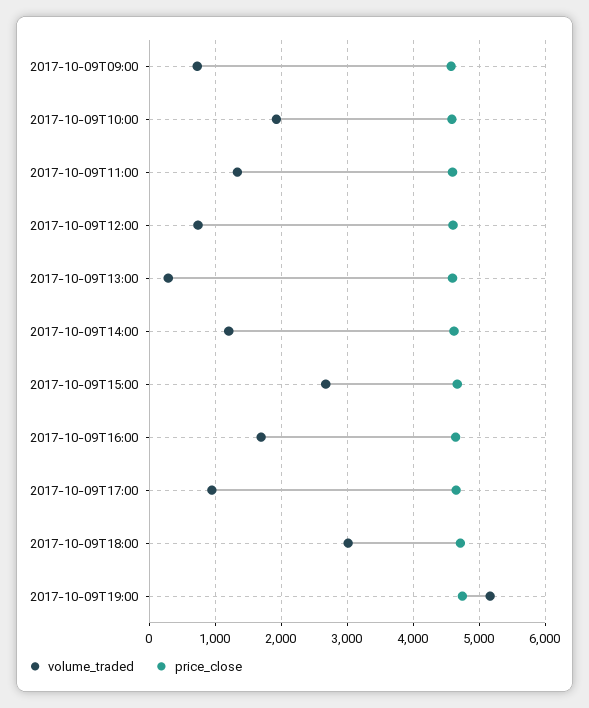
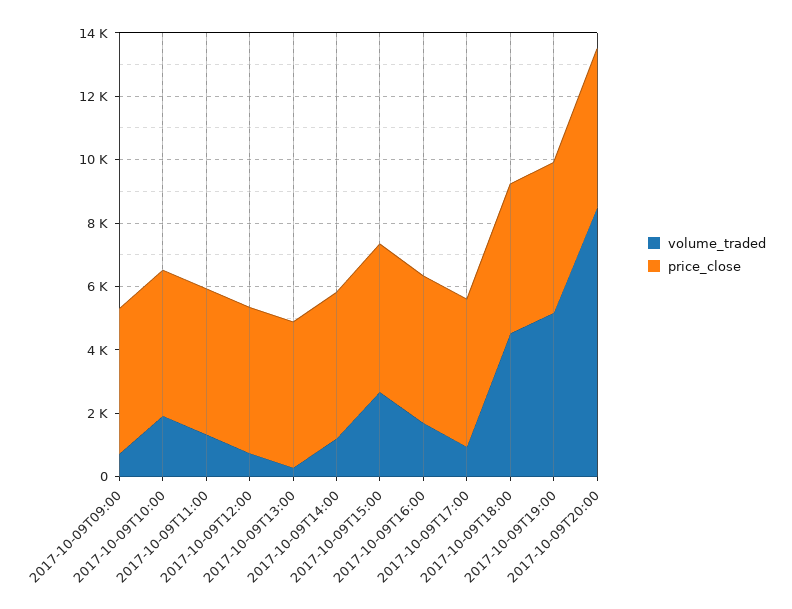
volume_traded, 2017-10-09T18:00: 3000 -> 4500
volume_traded, 2017-10-09T20:00: none -> 8500
price_close, 2017-10-09T20:00: none -> 5000

